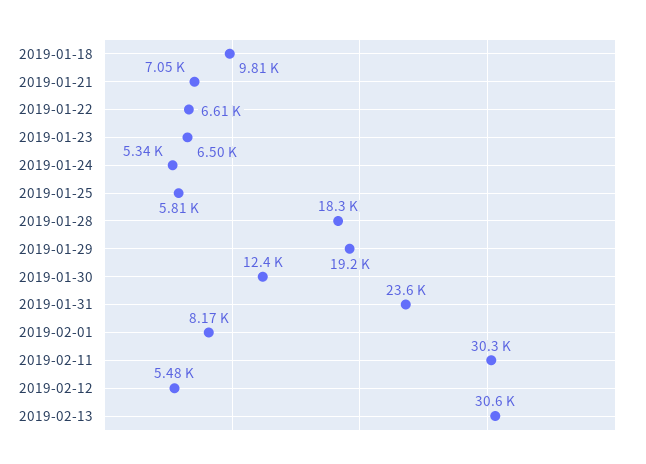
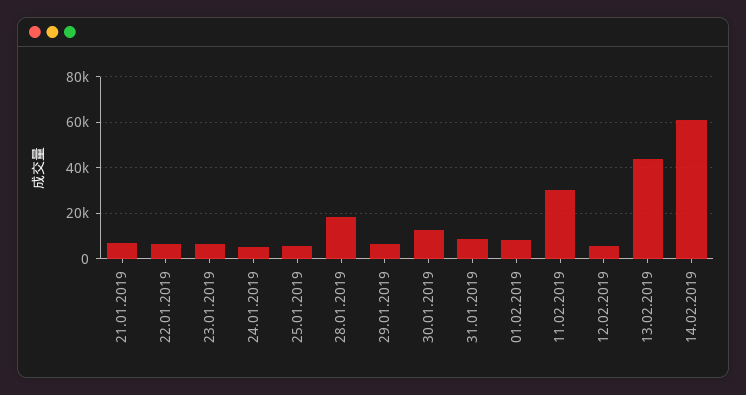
2019-01-18: 9810 -> none
2019-01-29: 19200 -> 5000
2019-01-31: 23600 -> 10000
2019-02-13: 30600 -> 45000
14.02.2019: none -> 60000

